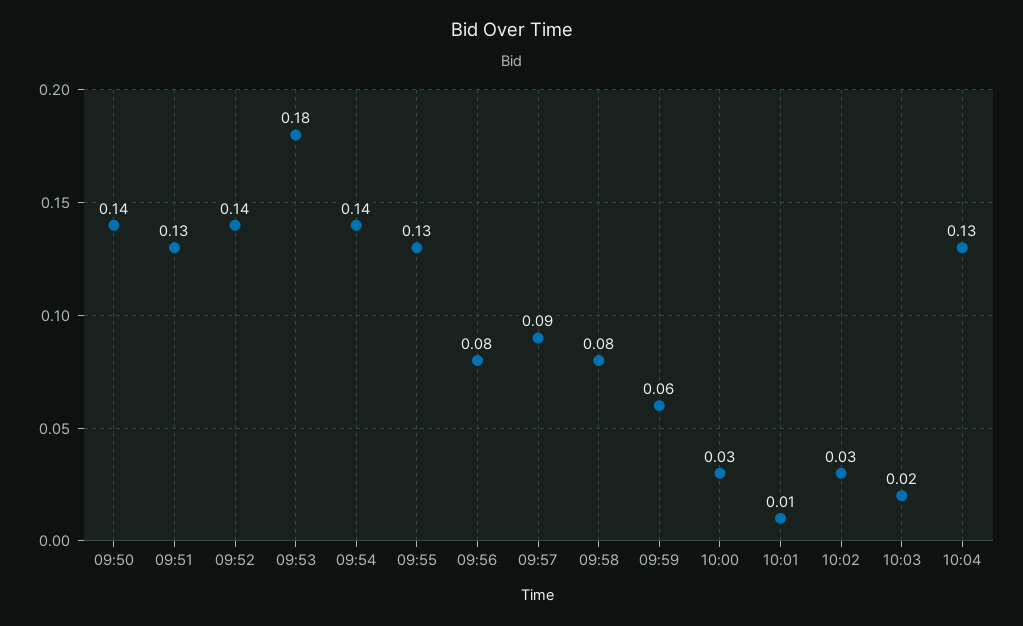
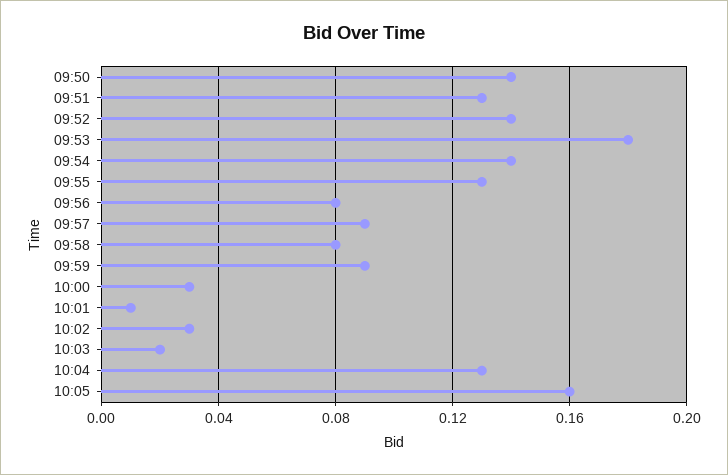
09:59: 0.06 -> 0.09
10:05: none -> 0.16

